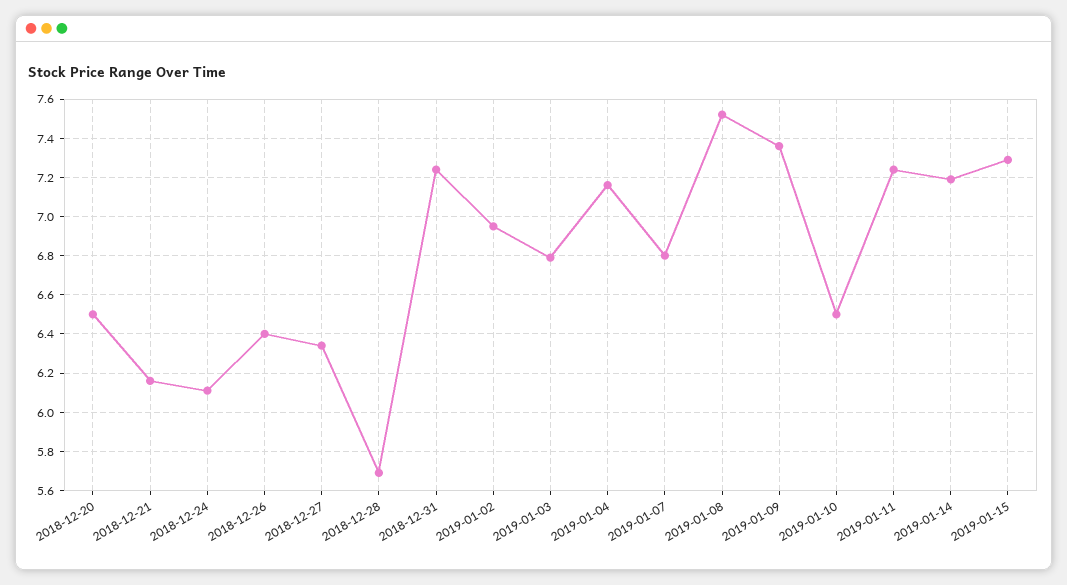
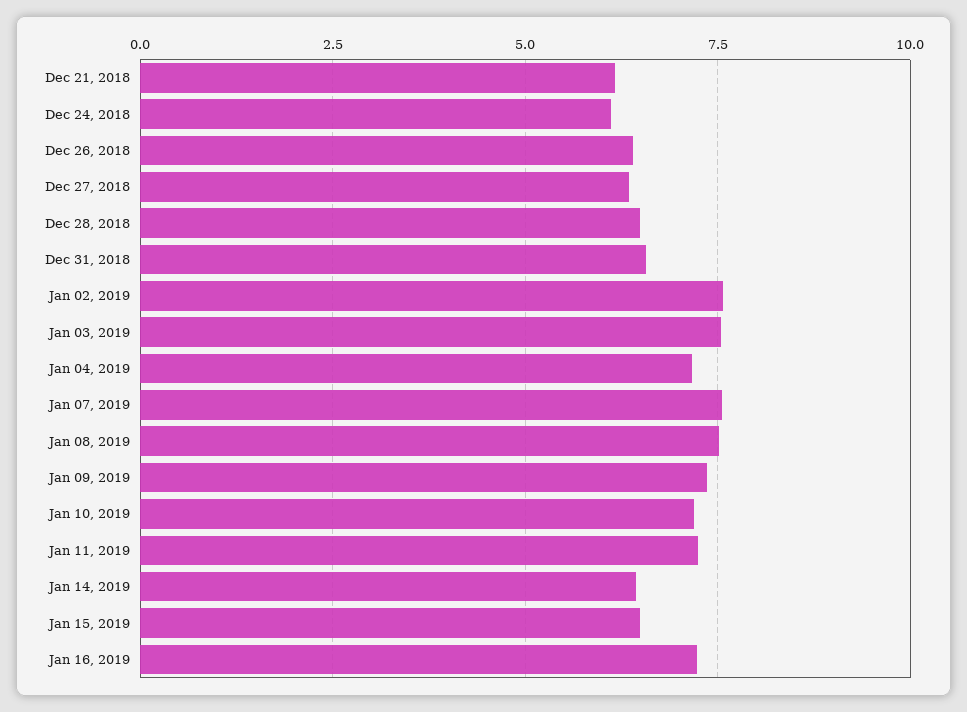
2018-12-20: 6.5 -> none
2018-12-28: 5.7 -> 6.5
2018-12-31: 7.25 -> 6.5
2019-01-02: 6.95 -> 7.5
2019-01-03: 6.8 -> 7.5
2019-01-07: 6.8 -> 7.5
2019-01-10: 6.5 -> 7.25
2019-01-14: 7.2 -> 6.5
2019-01-15: 7.3 -> 6.5
Jan 16, 2019: none -> 7.25

